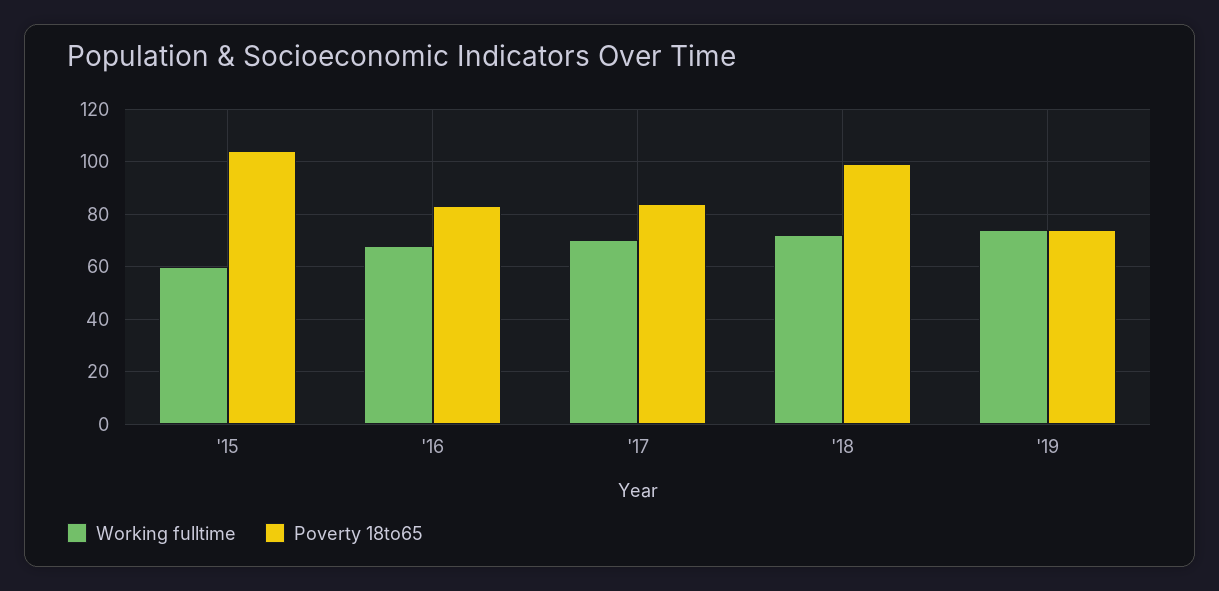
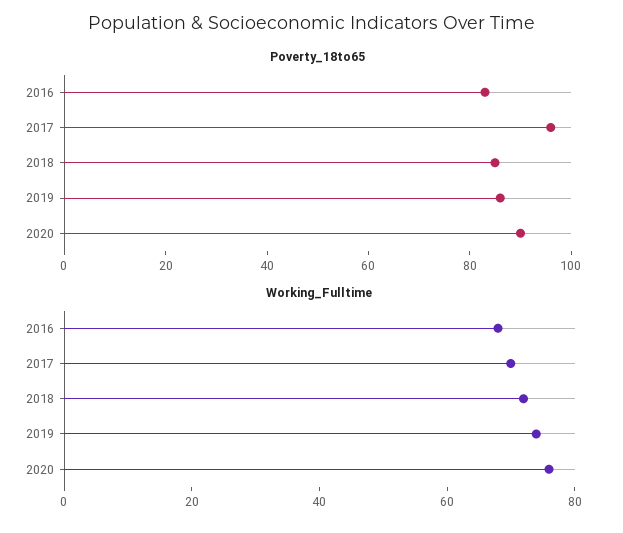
Working fulltime, '15: 60 -> none
Poverty 18to65, '15: 105 -> none
Poverty 18to65, '17: 85 -> 95
Poverty 18to65, '18: 100 -> 85
Poverty 18to65, '19: 75 -> 85
Poverty 18to65, 2020: none -> 90
Working fulltime, 2020: none -> 75

